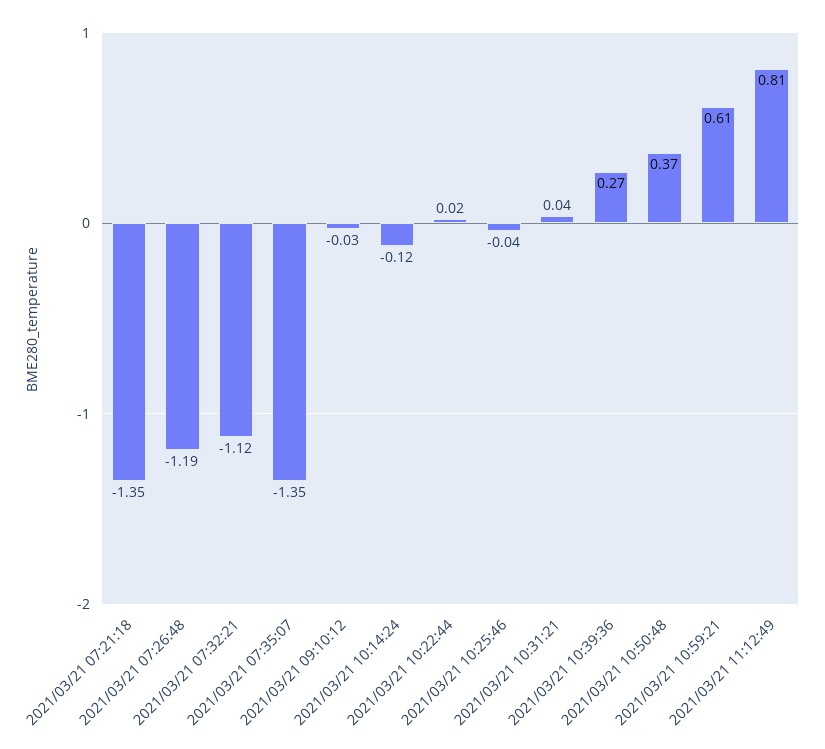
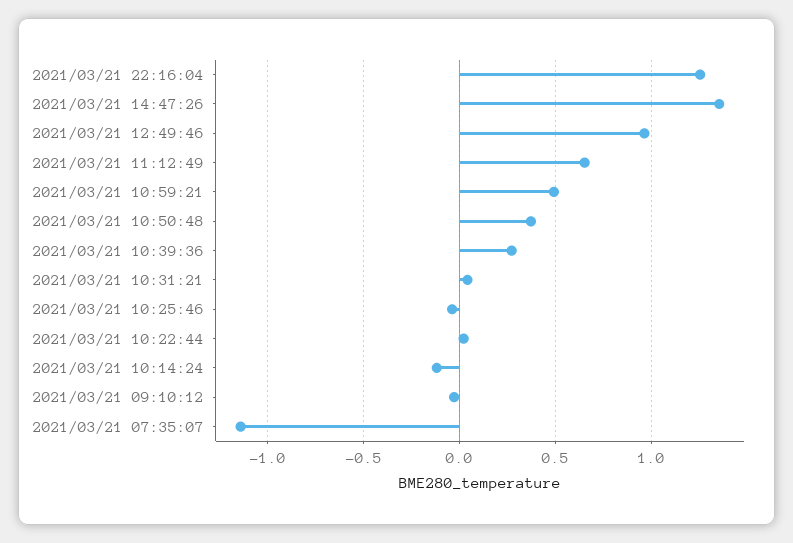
2021/03/21 07:21:18: -1.35 -> none
2021/03/21 07:26:48: -1.19 -> none
2021/03/21 07:32:21: -1.12 -> none
2021/03/21 07:35:07: -1.35 -> -1.15
2021/03/21 10:59:21: 0.61 -> 0.5
2021/03/21 11:12:49: 0.81 -> 0.65
2021/03/21 22:16:04: none -> 1.25
2021/03/21 14:47:26: none -> 1.35
2021/03/21 12:49:46: none -> 0.95

